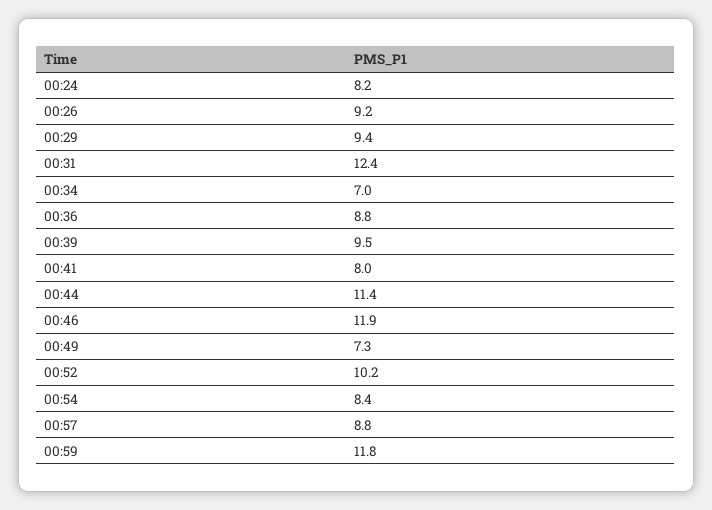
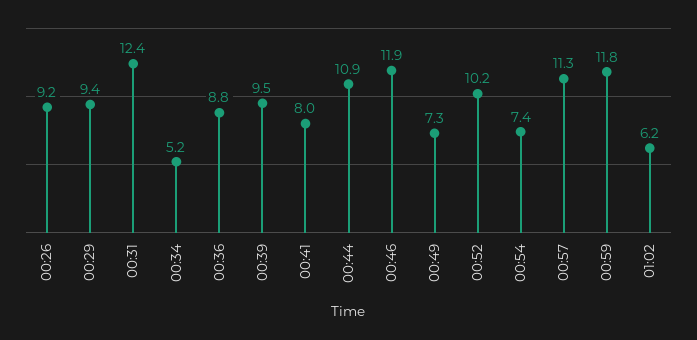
00:24: 8.2 -> none
00:34: 7 -> 5.2
00:44: 11.4 -> 10.9
00:54: 8.4 -> 7.4
00:57: 8.8 -> 11.3
01:02: none -> 6.2

